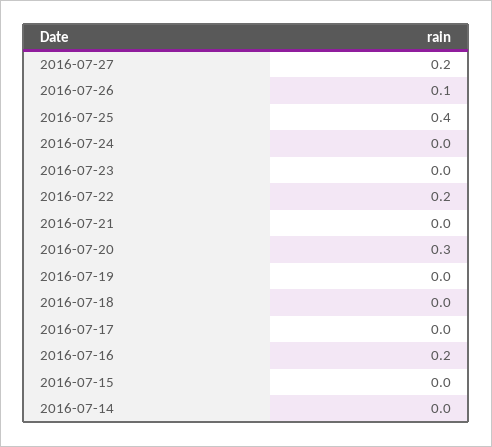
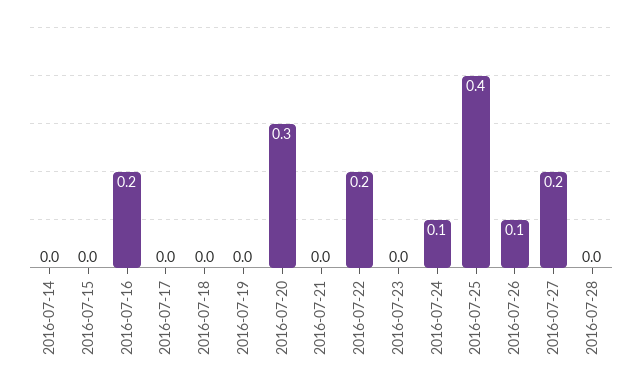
2016-07-24: 0 -> 0.1
2016-07-28: none -> 0

